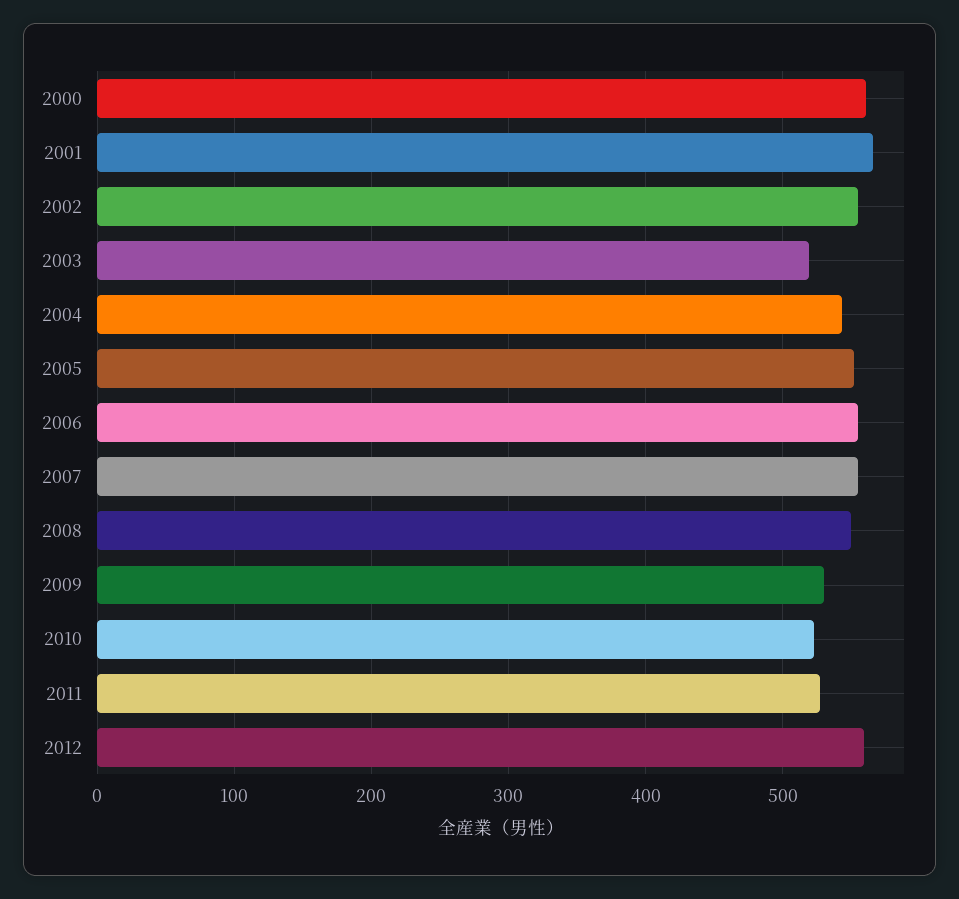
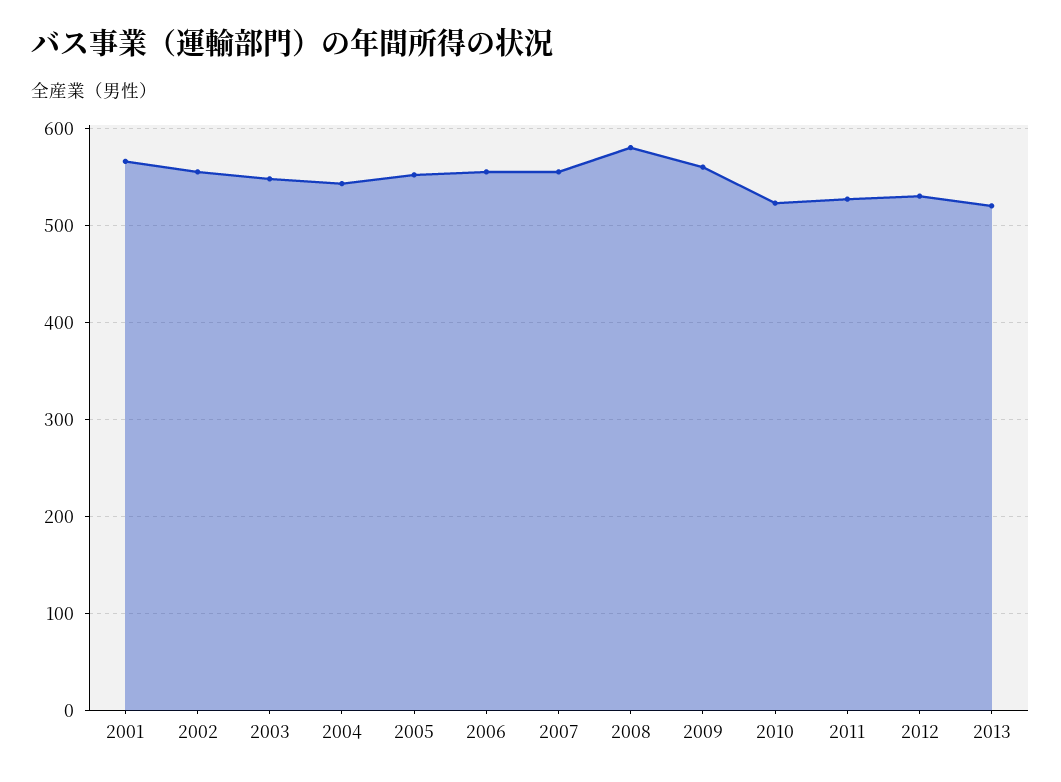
2000: 560 -> none
2003: 520 -> 550
2008: 550 -> 580
2009: 530 -> 560
2012: 560 -> 530
2013: none -> 520

